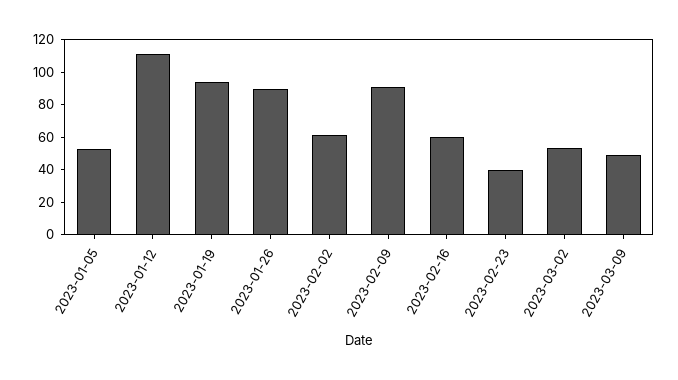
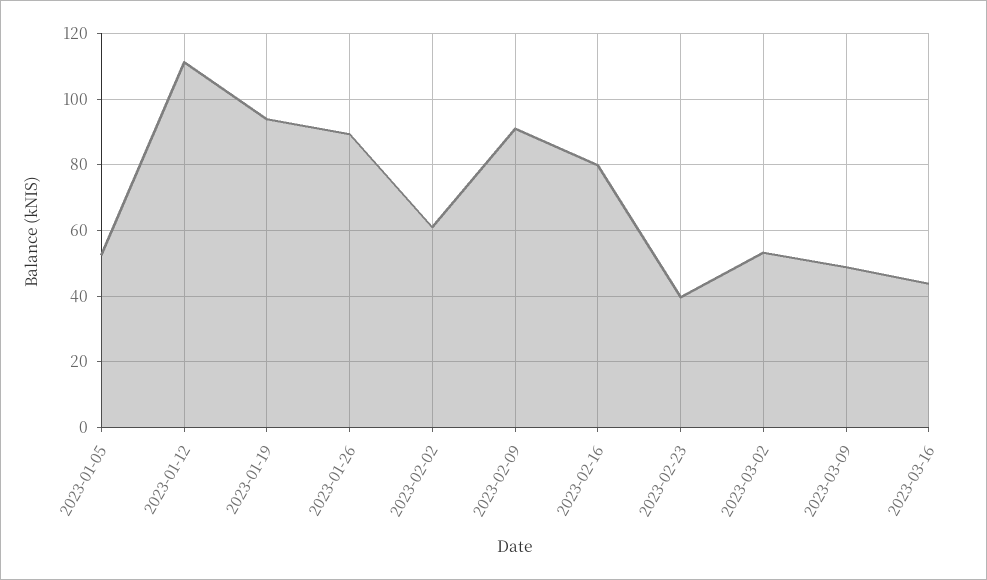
2023-02-16: 60 -> 80
2023-03-16: none -> 44

